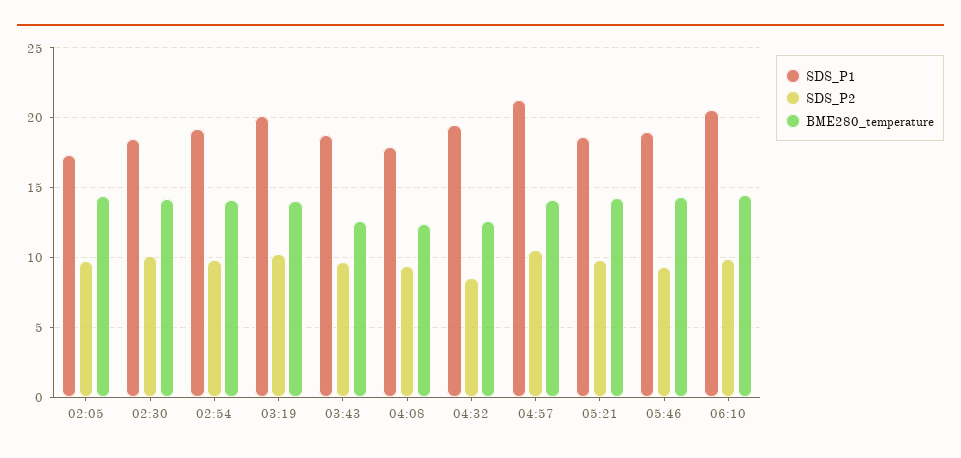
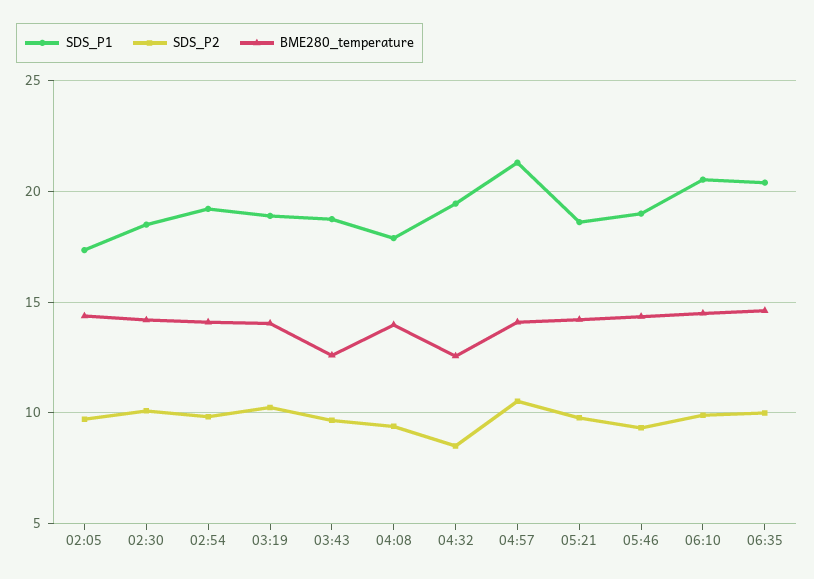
SDS_P1, 03:19: 20 -> 19
BME280_temperature, 04:08: 12.5 -> 14
SDS_P1, 06:35: none -> 20.5
SDS_P2, 06:35: none -> 10
BME280_temperature, 06:35: none -> 14.5

